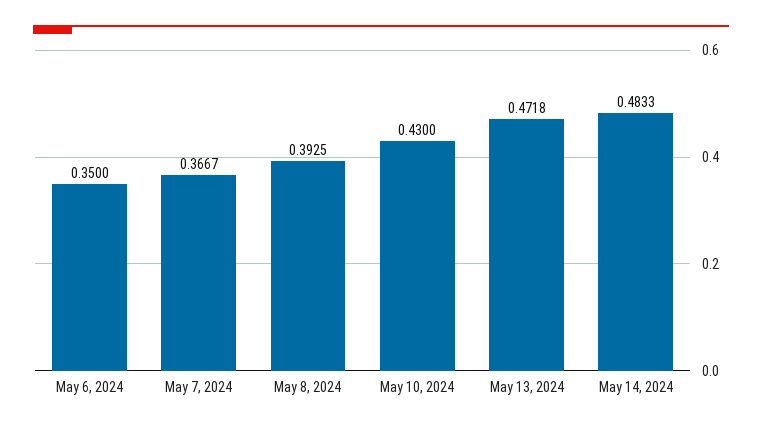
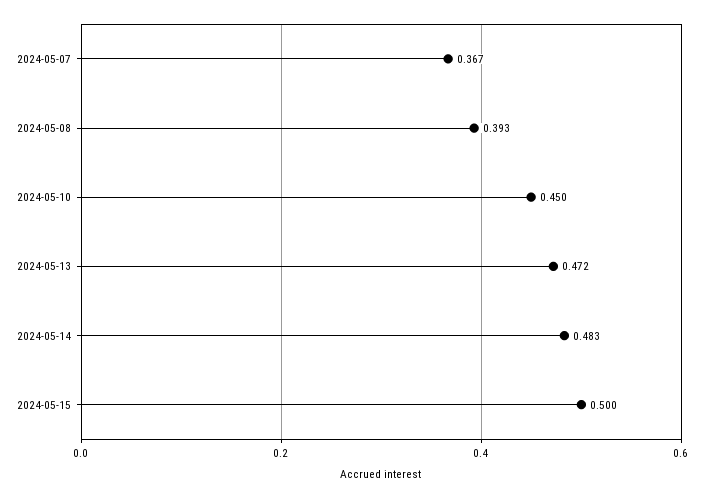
May 6, 2024: 0.35 -> none
May 10, 2024: 0.43 -> 0.45
2024-05-15: none -> 0.5

